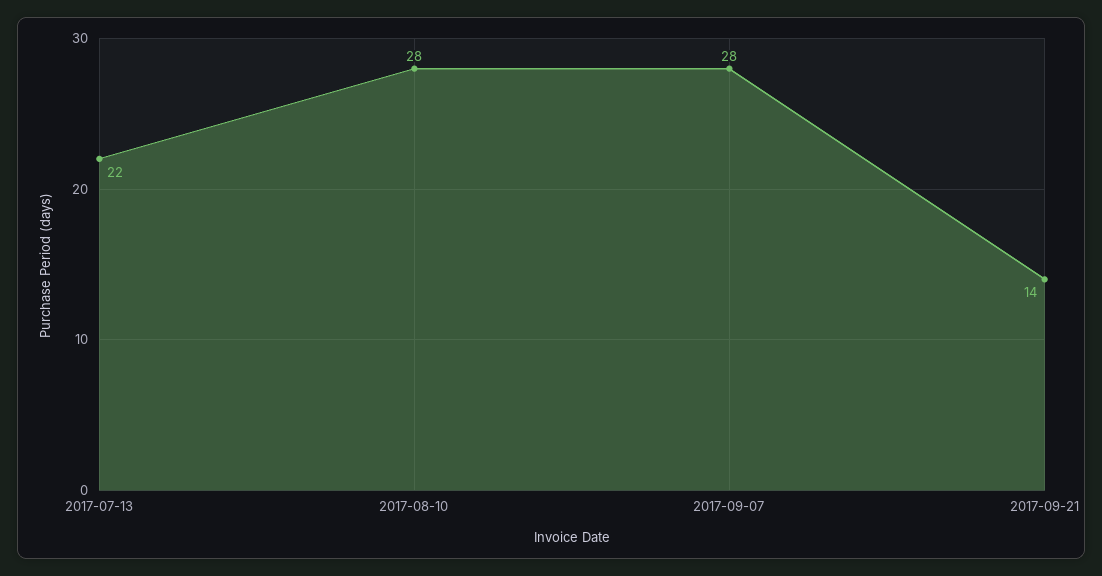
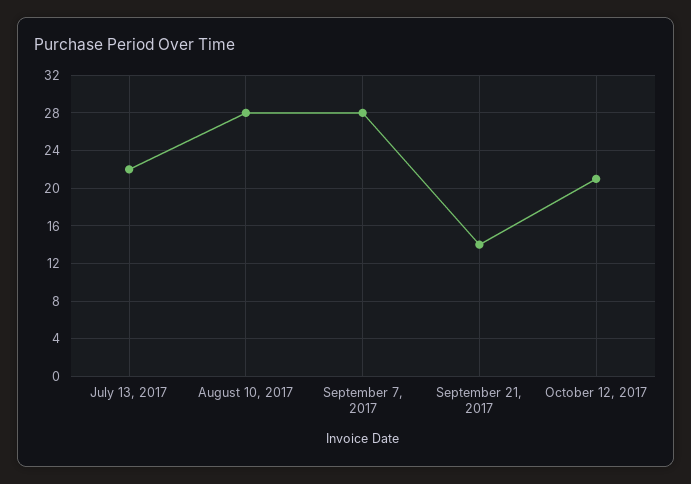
October 12, 2017: none -> 21

